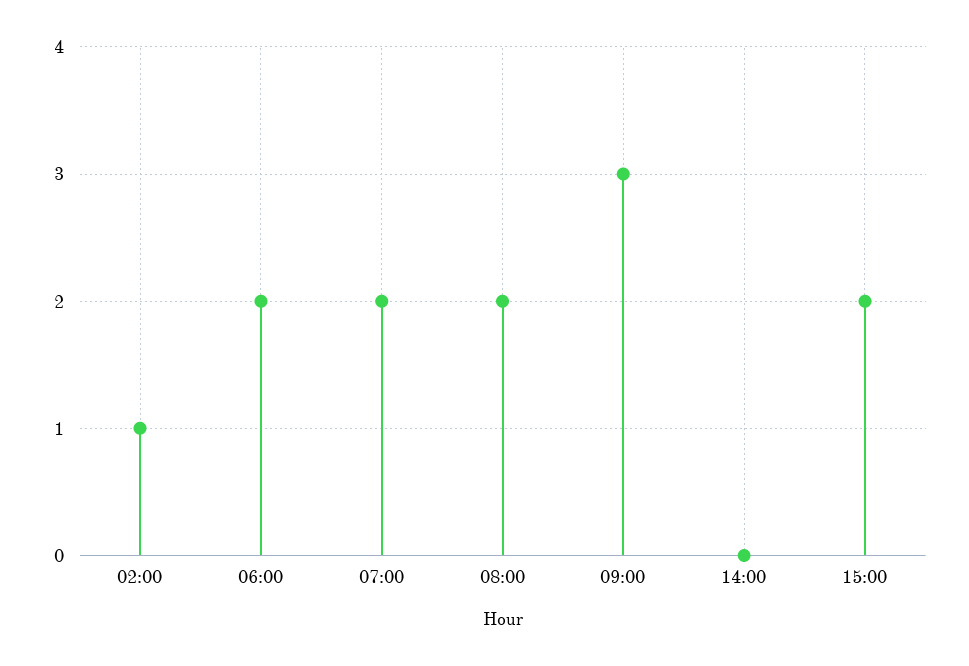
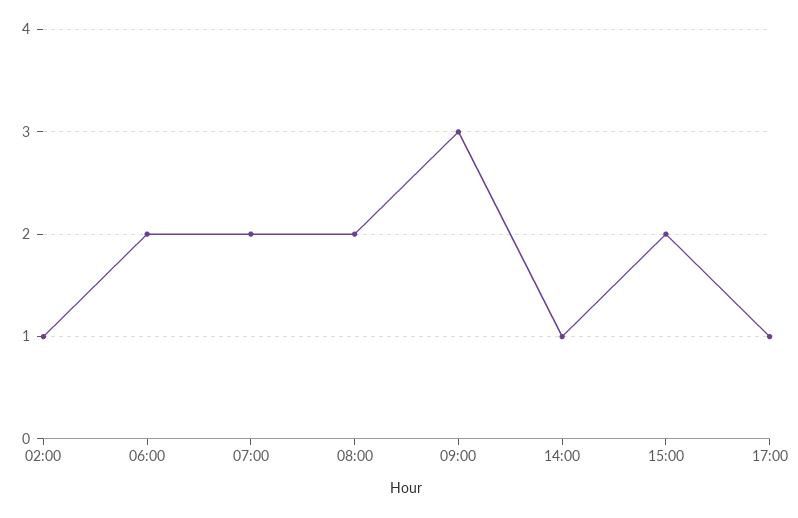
14:00: 0 -> 1
17:00: none -> 1

